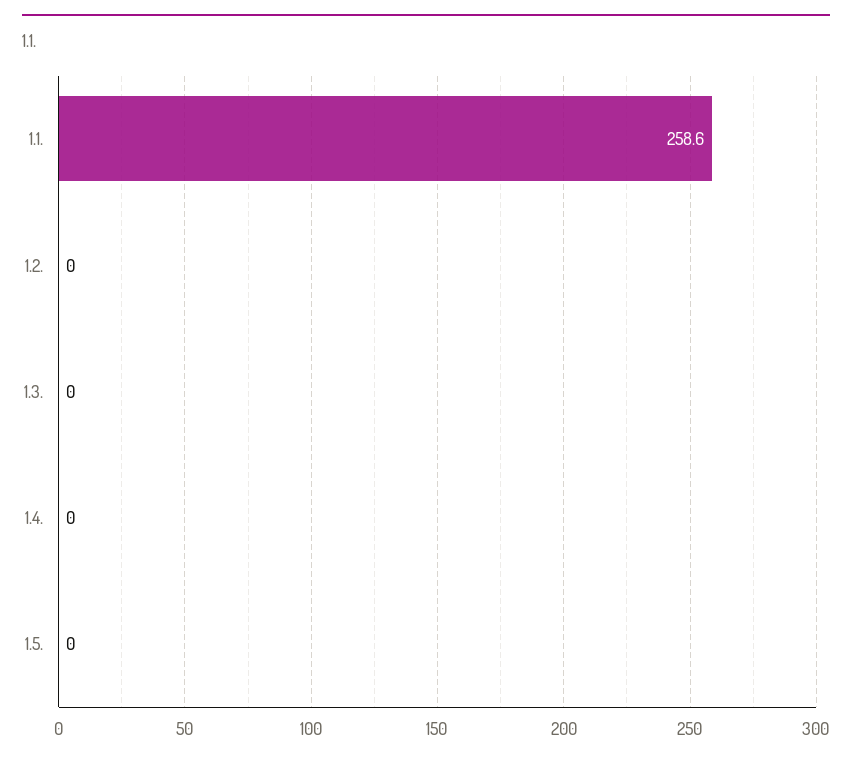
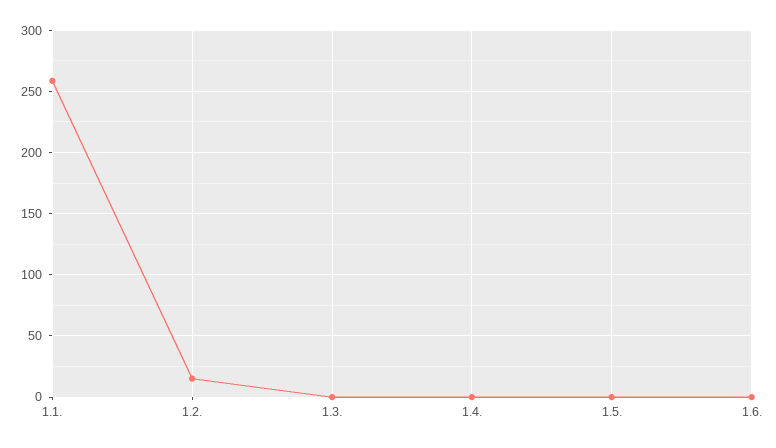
1.2.: 0 -> 15
1.6.: none -> 0

